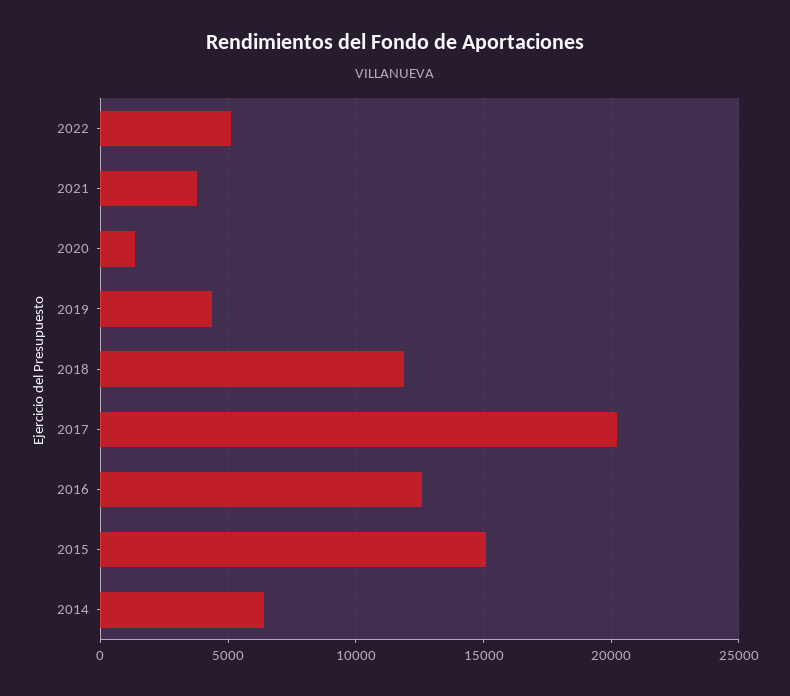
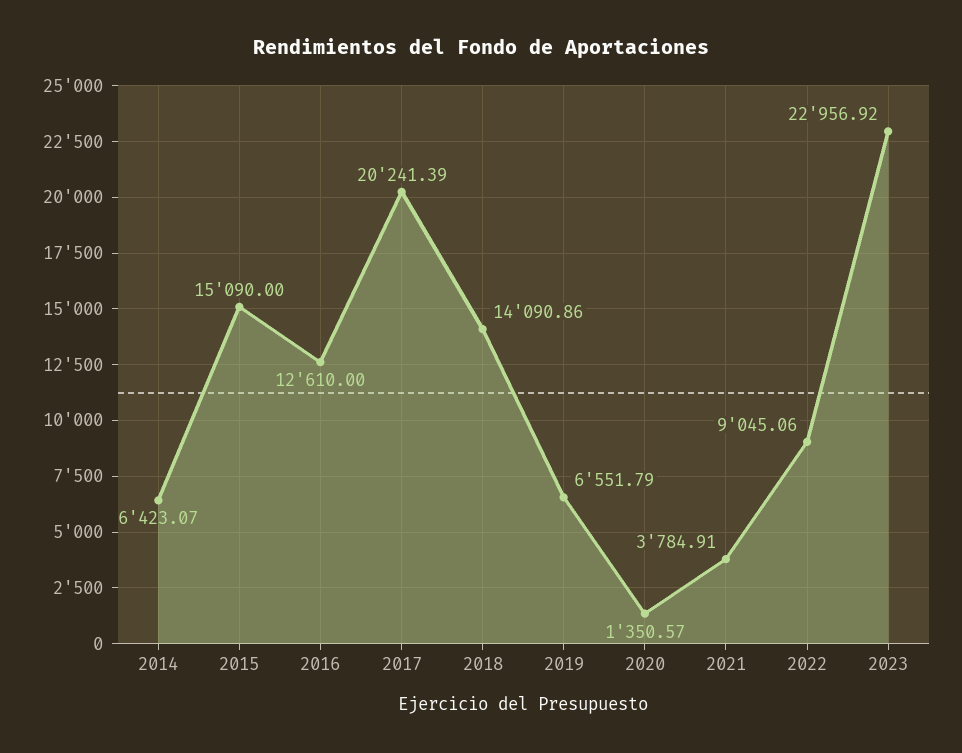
2022: 5000 -> 9045.06
2019: 4500 -> 6551.79
2018: 12000 -> 14090.86
2023: none -> 22956.92

